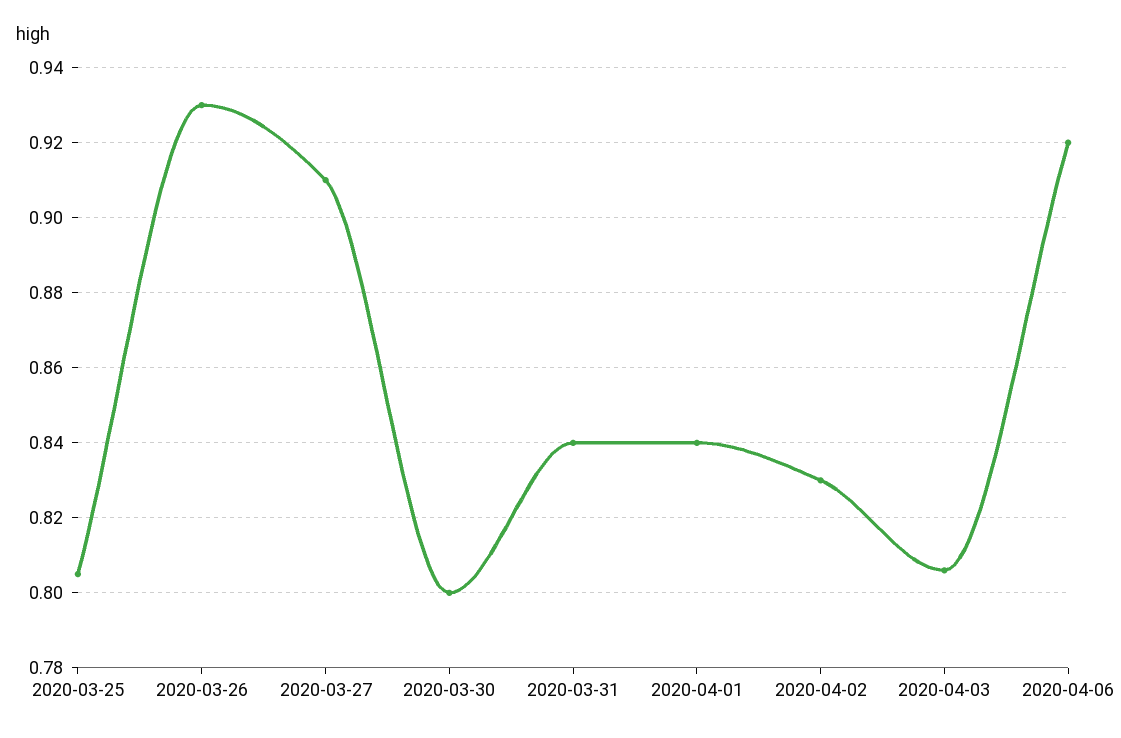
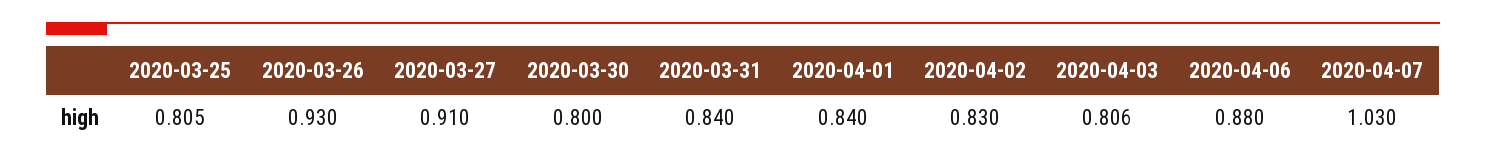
2020-04-06: 0.92 -> 0.88
2020-04-07: none -> 1.03

